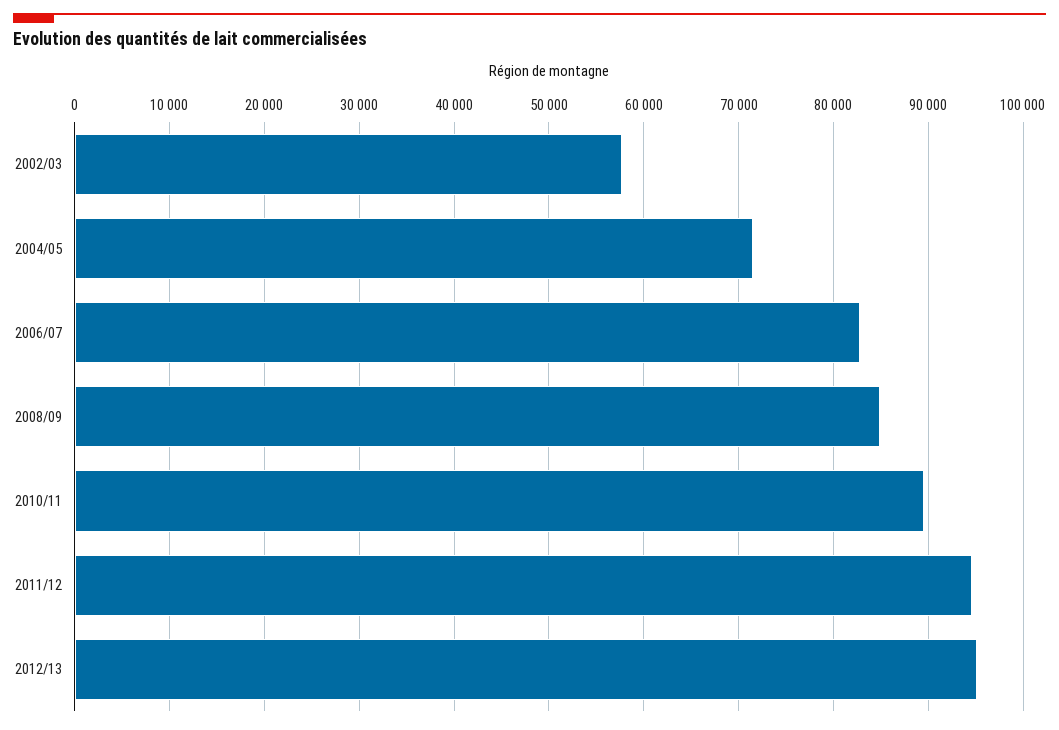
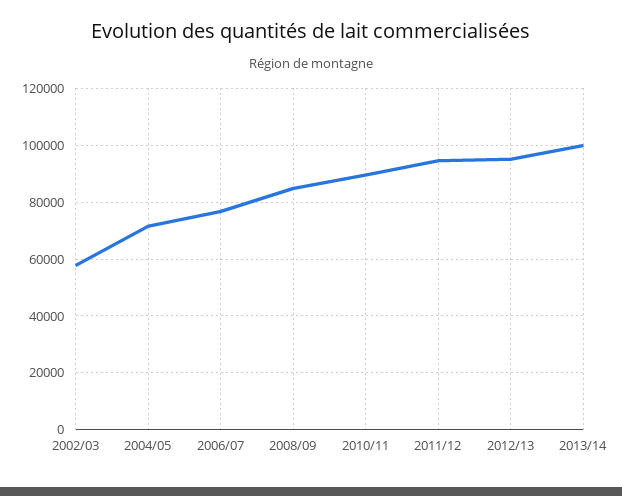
2006/07: 83000 -> 77500
2013/14: none -> 100000

